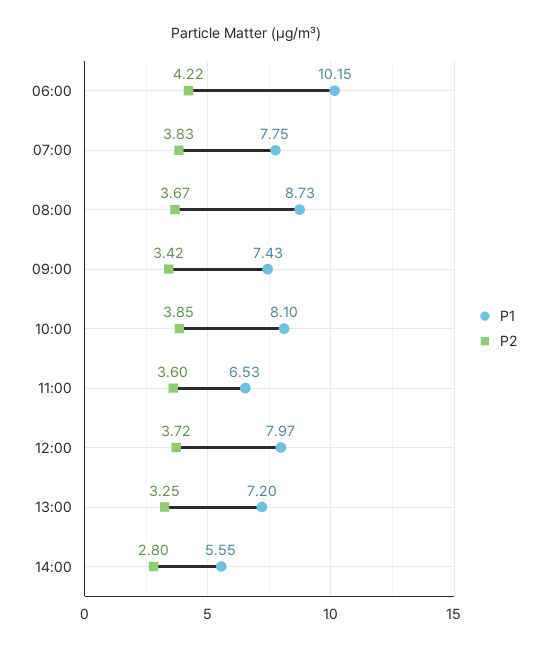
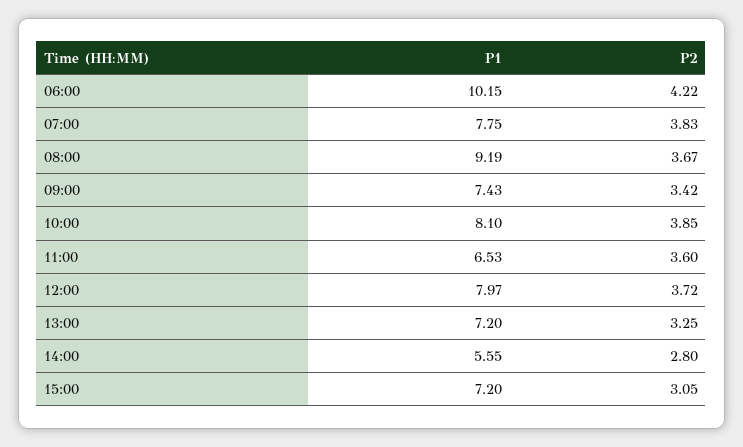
P1, 08:00: 8.73 -> 9.19
P1, 15:00: none -> 7.2
P2, 15:00: none -> 3.05

